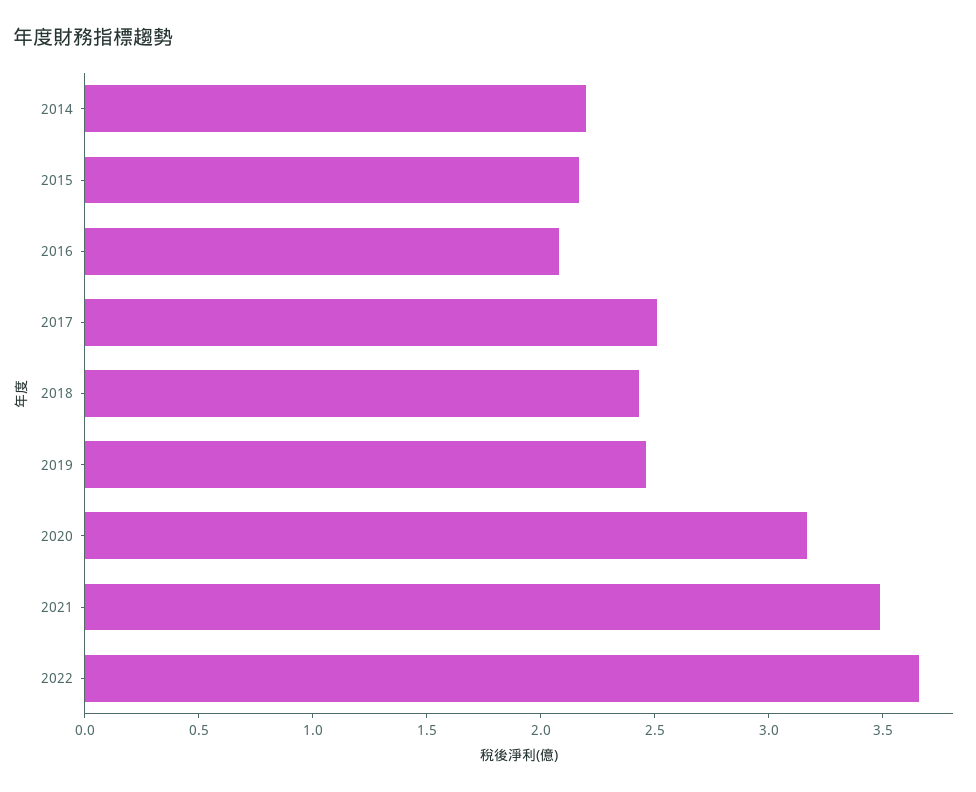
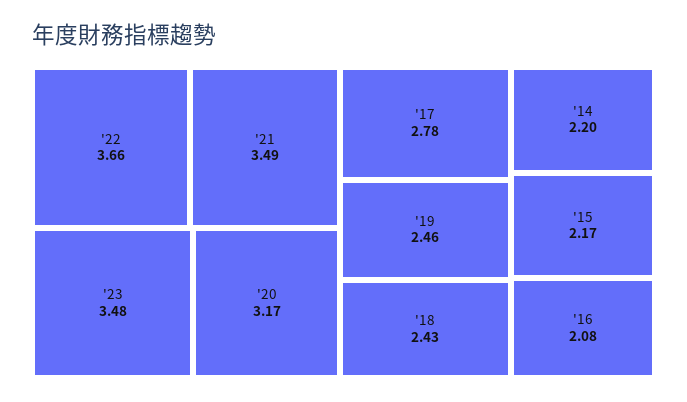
2017: 2.5 -> 2.78
'23: none -> 3.48

